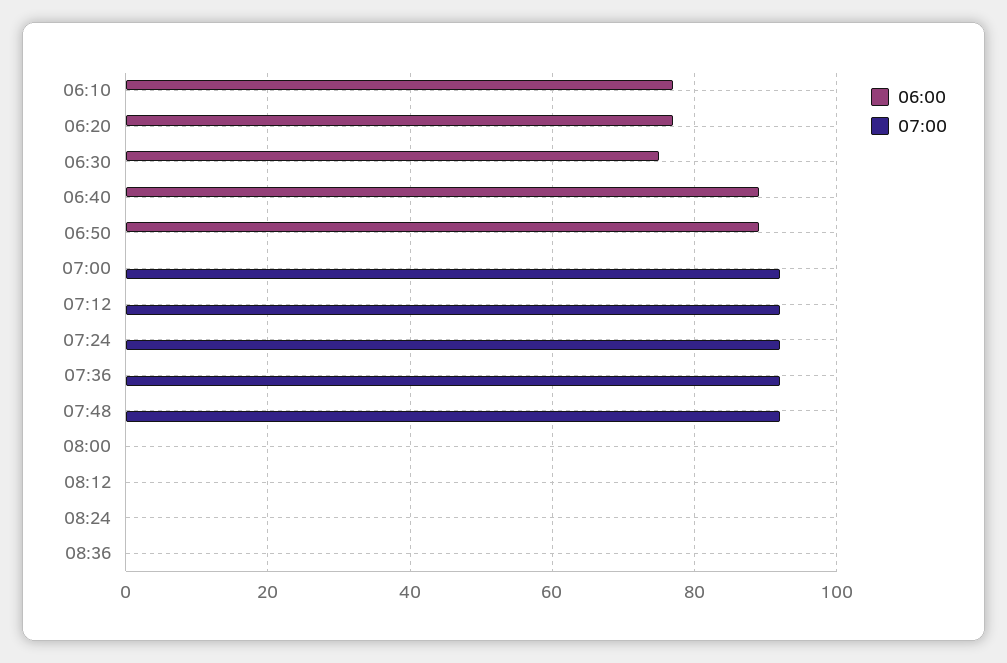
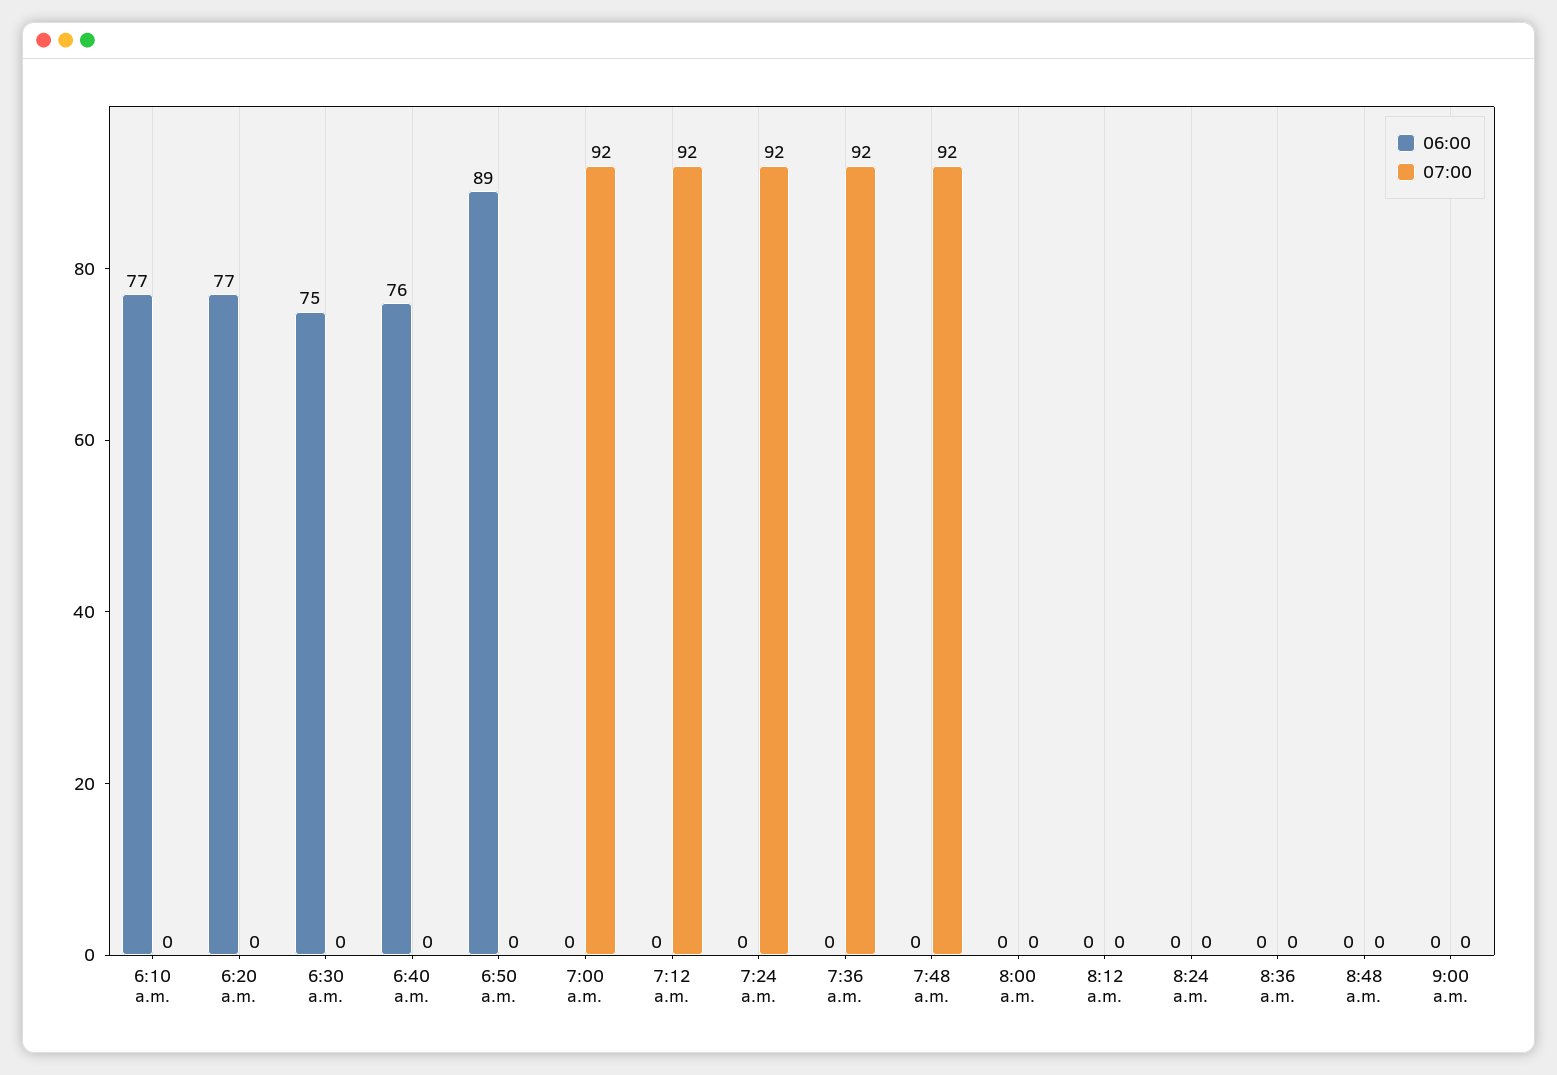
06:00, 06:40: 90 -> 76
06:00, 8:48 a.m.: none -> 0
07:00, 8:48 a.m.: none -> 0
06:00, 9:00 a.m.: none -> 0
07:00, 9:00 a.m.: none -> 0

